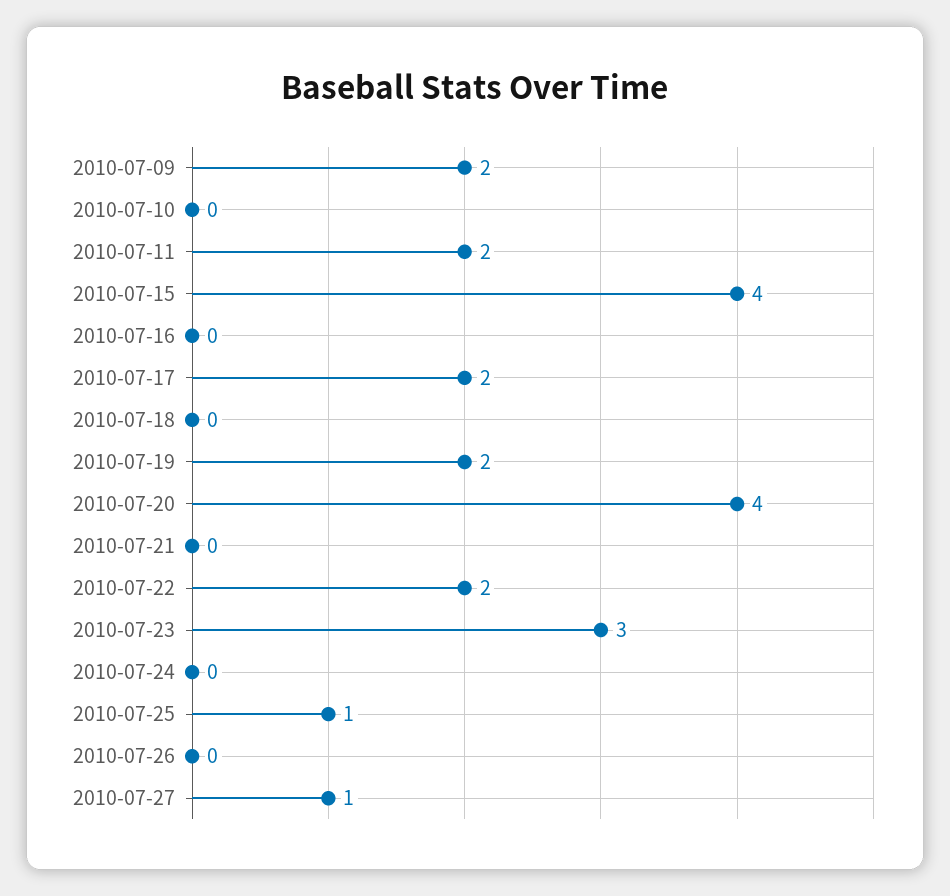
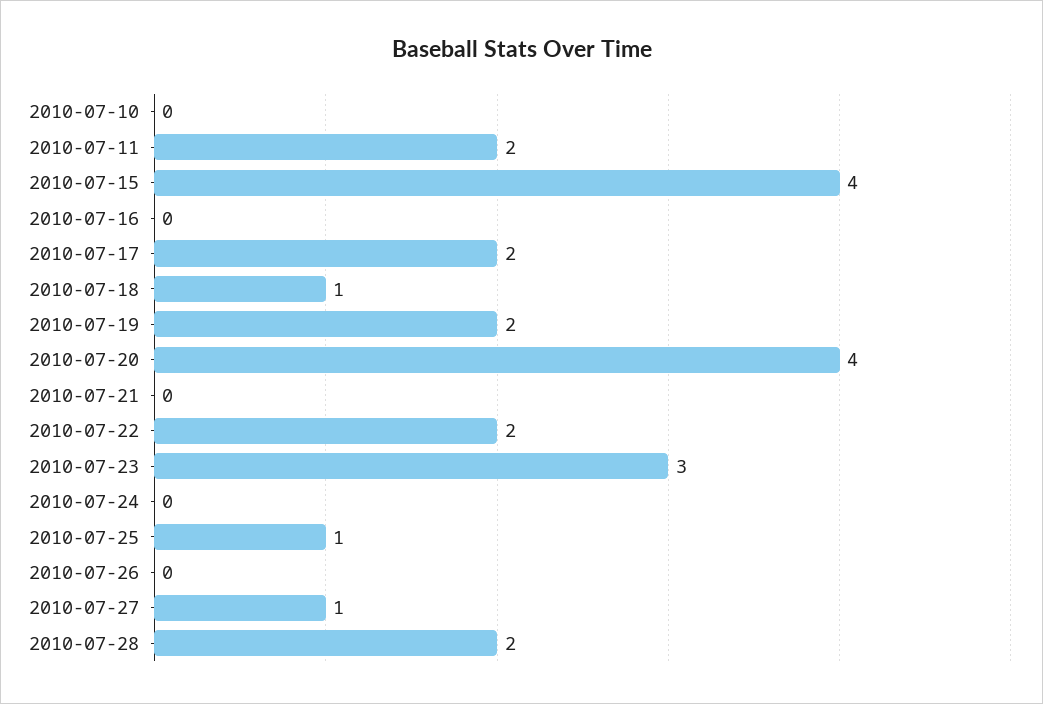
2010-07-09: 2 -> none
2010-07-18: 0 -> 1
2010-07-28: none -> 2

